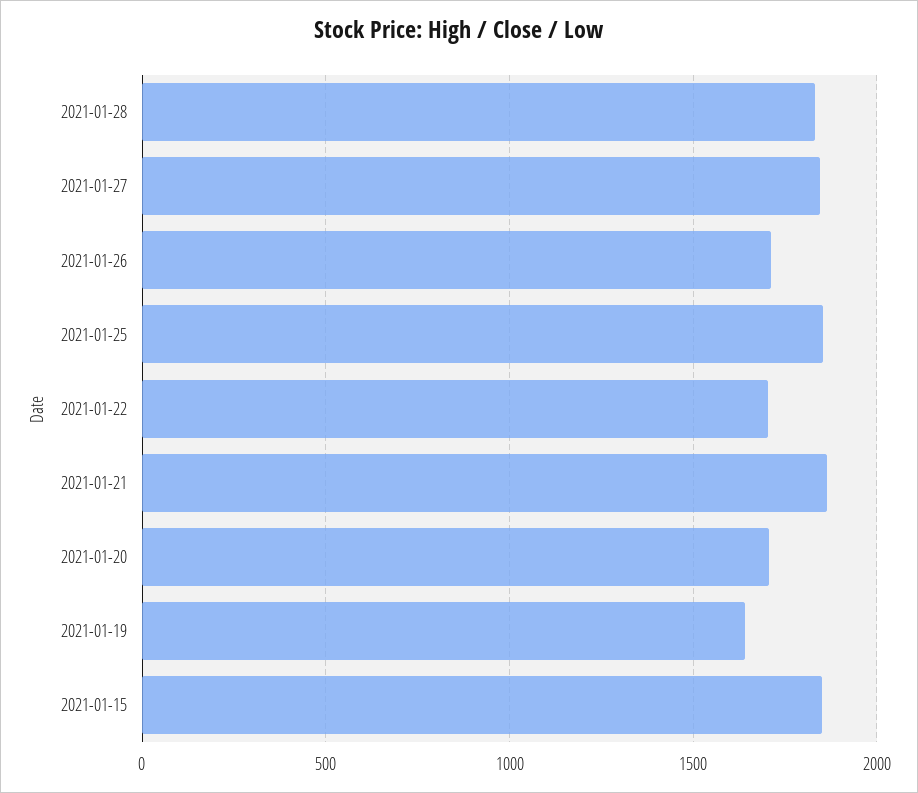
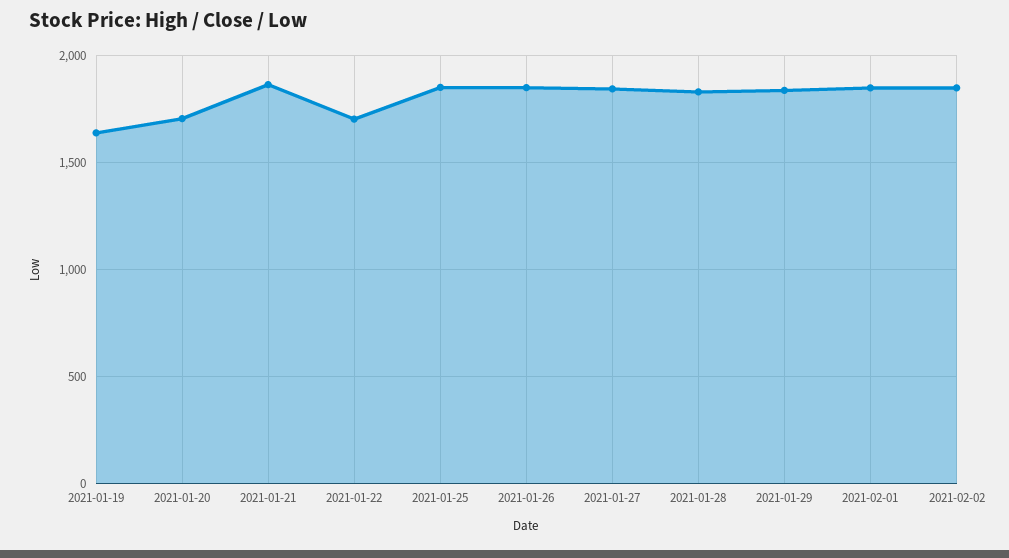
2021-01-26: 1700 -> 1850
2021-01-15: 1850 -> none
2021-01-29: none -> 1850
2021-02-01: none -> 1850
2021-02-02: none -> 1850

